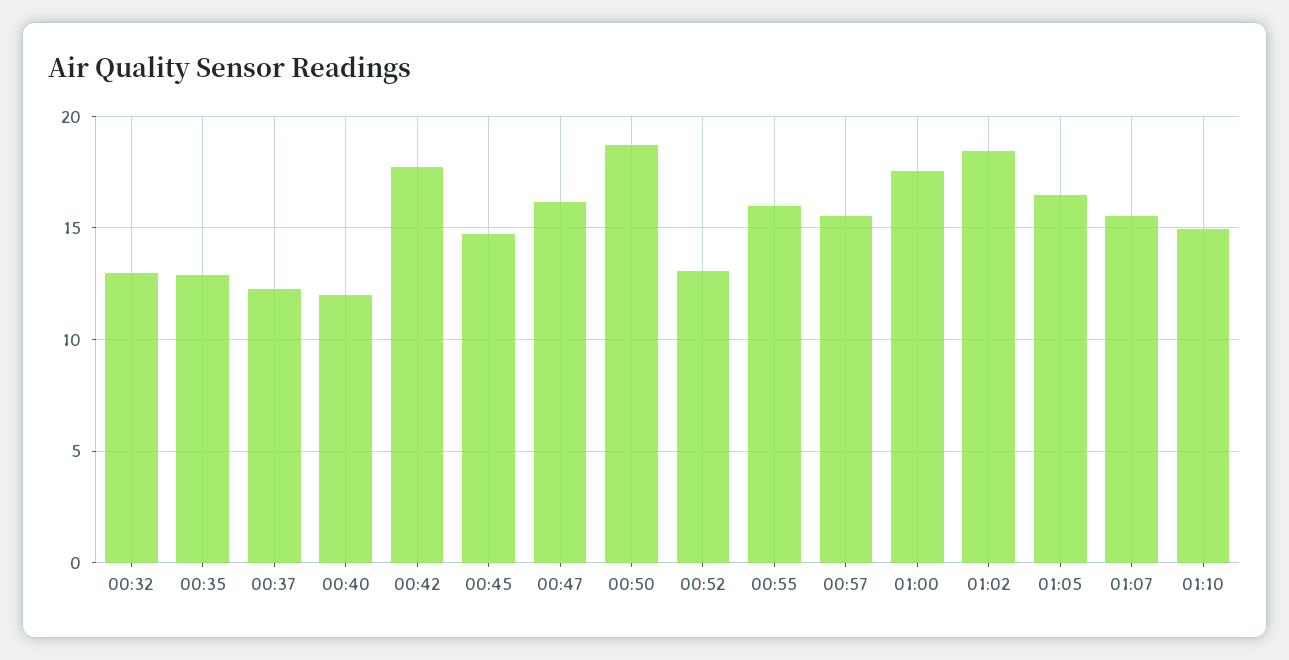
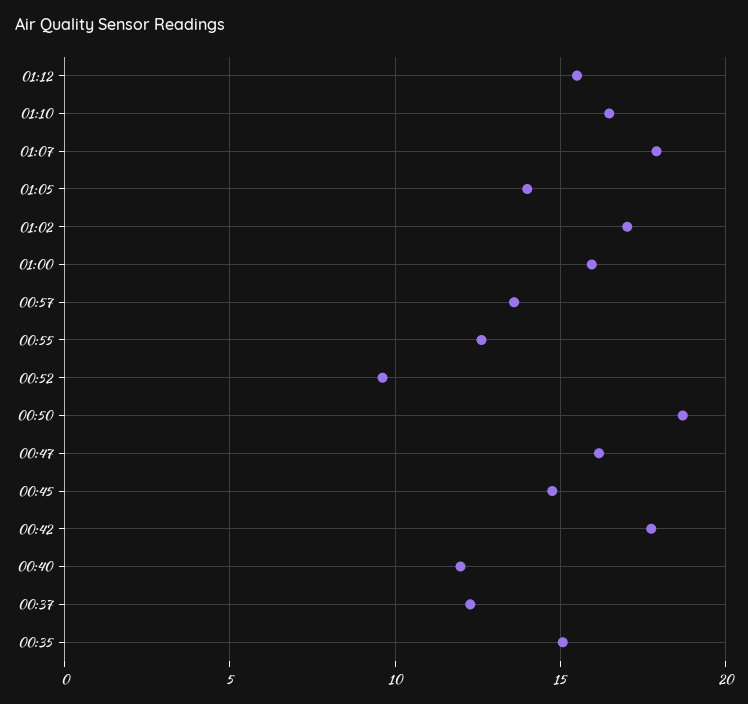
00:32: 13 -> none
00:35: 13 -> 15
00:52: 13 -> 9.5
00:55: 16 -> 12.5
00:57: 15.5 -> 13.5
01:00: 17.5 -> 16
01:02: 18.5 -> 17
01:05: 16.5 -> 14
01:07: 15.5 -> 18
01:10: 15 -> 16.5
01:12: none -> 15.5

